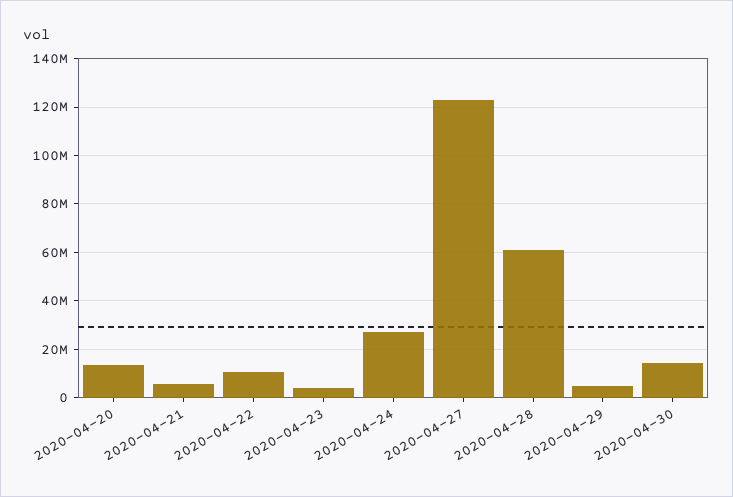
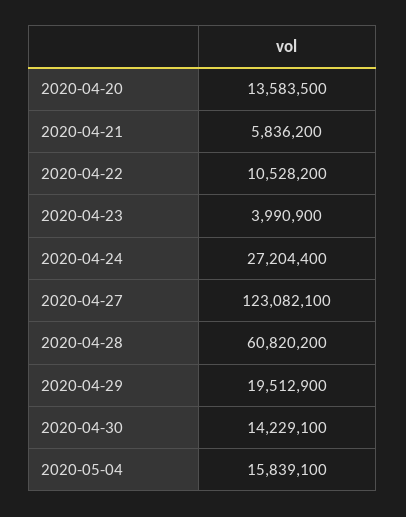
2020-04-29: 5000000 -> 19512900
2020-05-04: none -> 15839100

